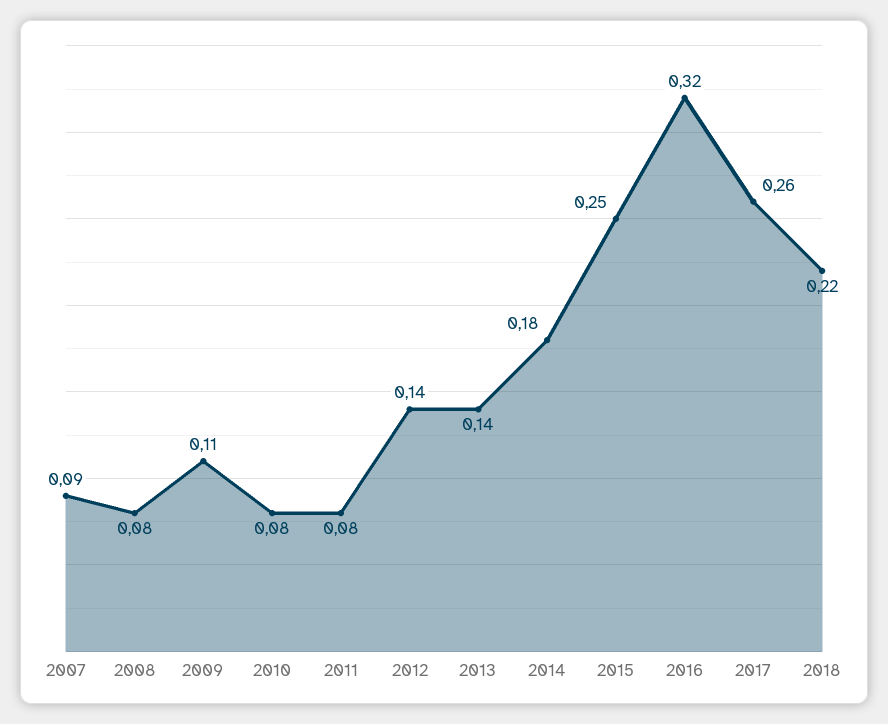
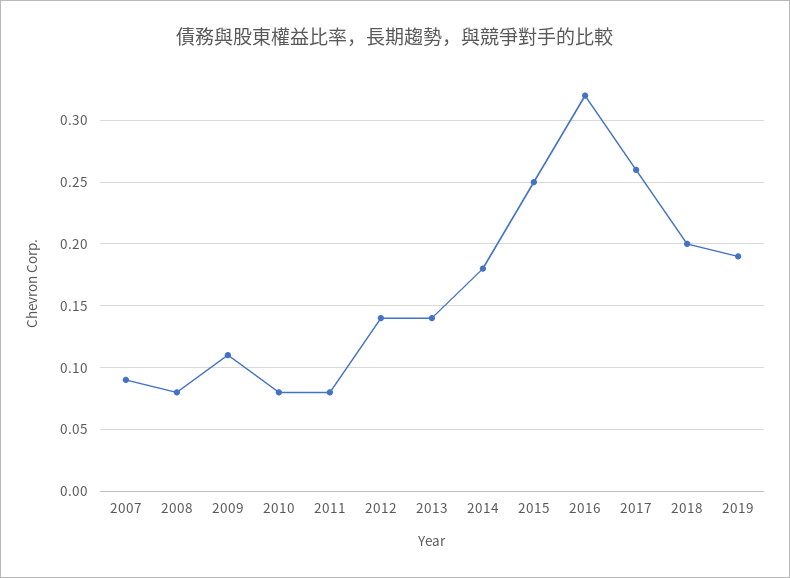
2018: 0.22 -> 0.2
2019: none -> 0.19

